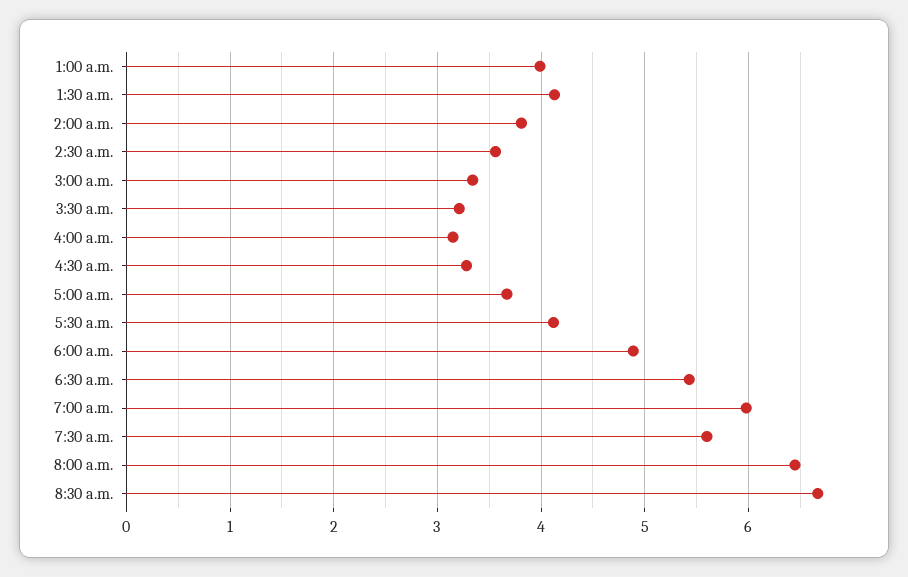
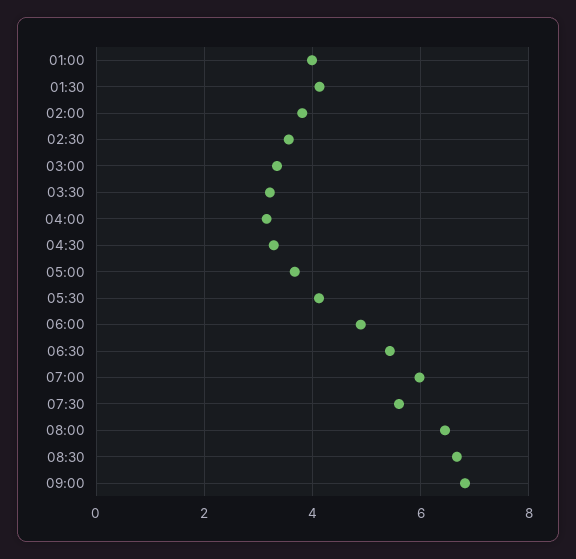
09:00: none -> 6.8

